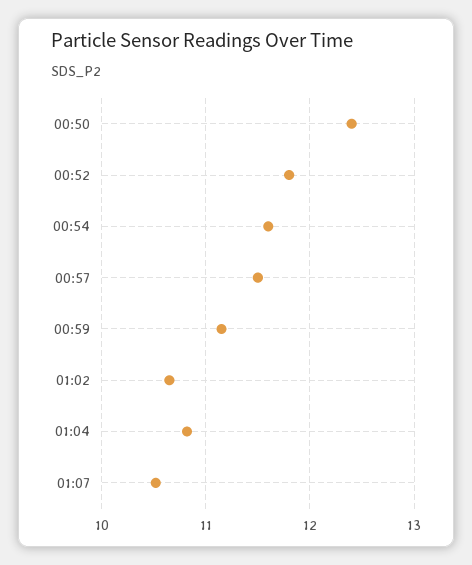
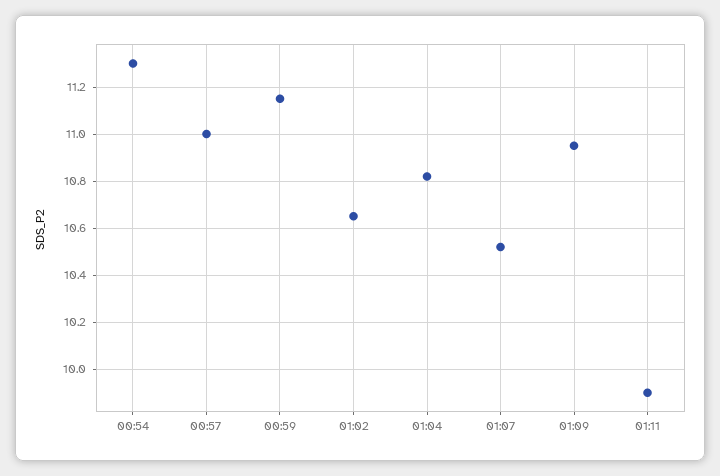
00:50: 12.4 -> none
00:52: 11.8 -> none
00:54: 11.6 -> 11.3
00:57: 11.5 -> 11
01:09: none -> 10.95
01:11: none -> 9.9

